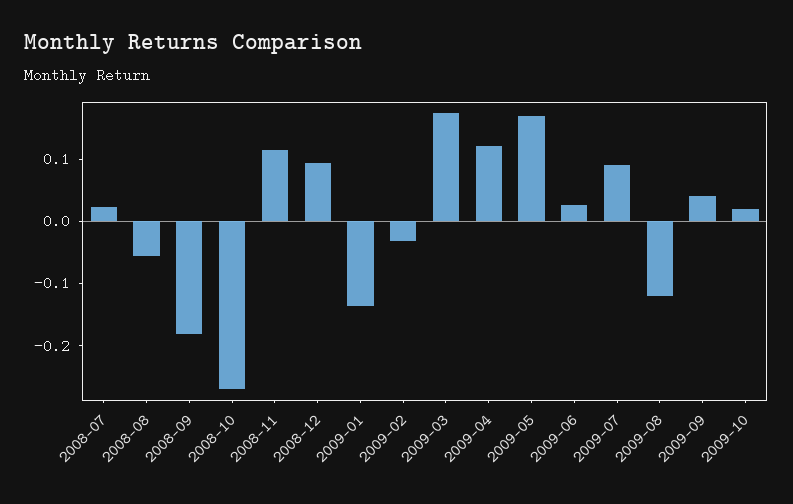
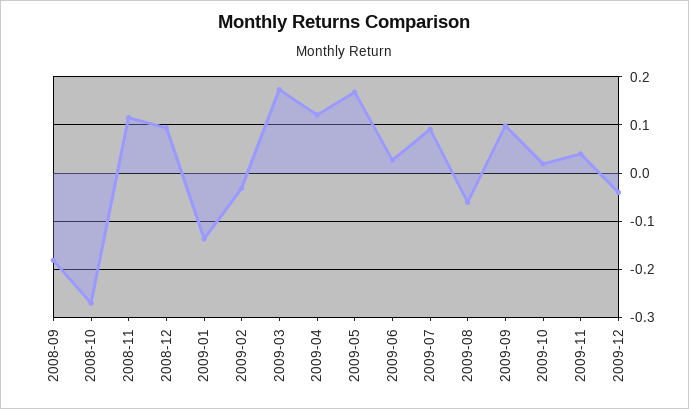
2008-07: 0.02 -> none
2008-08: -0.06 -> none
2009-08: -0.12 -> -0.06
2009-09: 0.04 -> 0.1
2009-11: none -> 0.04
2009-12: none -> -0.04

